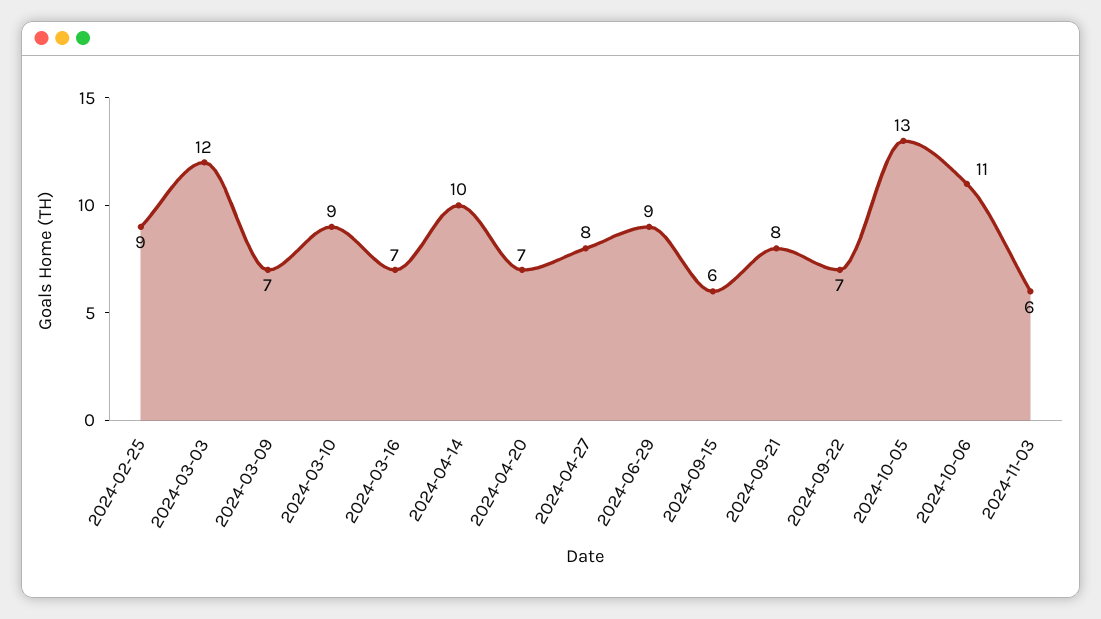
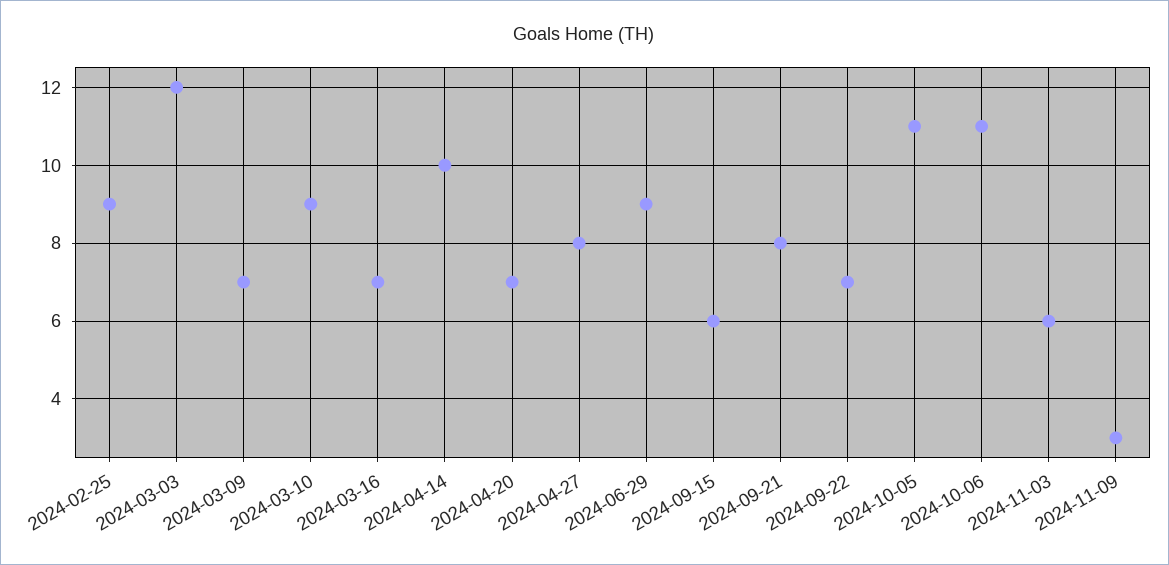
2024-10-05: 13 -> 11
2024-11-09: none -> 3

